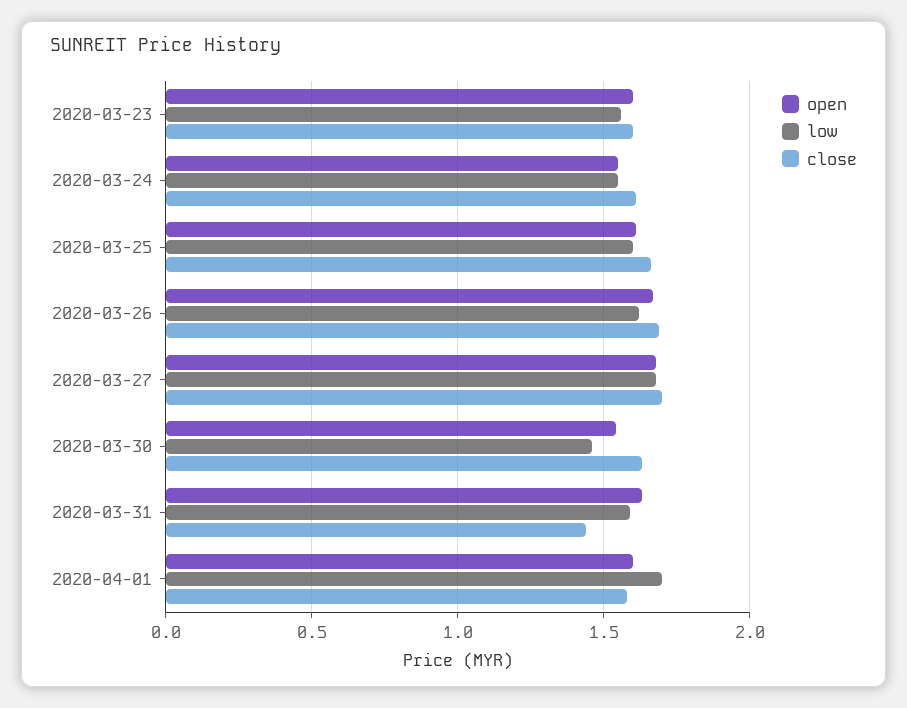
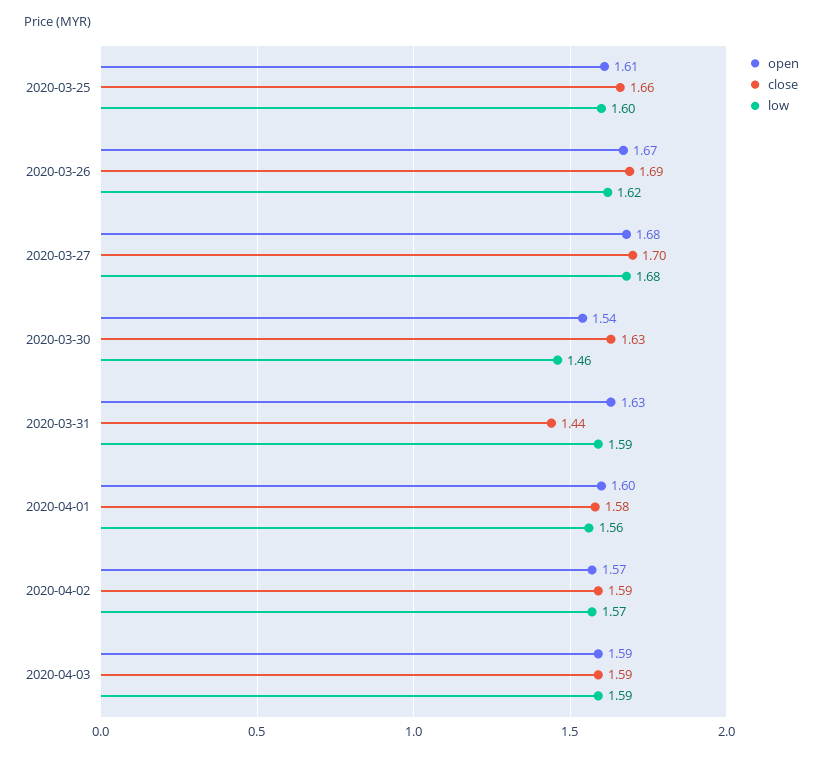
open, 2020-03-23: 1.6 -> none
low, 2020-03-23: 1.55 -> none
close, 2020-03-23: 1.6 -> none
open, 2020-03-24: 1.55 -> none
low, 2020-03-24: 1.55 -> none
close, 2020-03-24: 1.6 -> none
low, 2020-04-01: 1.7 -> 1.56
open, 2020-04-02: none -> 1.57
close, 2020-04-02: none -> 1.59
low, 2020-04-02: none -> 1.57
open, 2020-04-03: none -> 1.59
close, 2020-04-03: none -> 1.59
low, 2020-04-03: none -> 1.59

